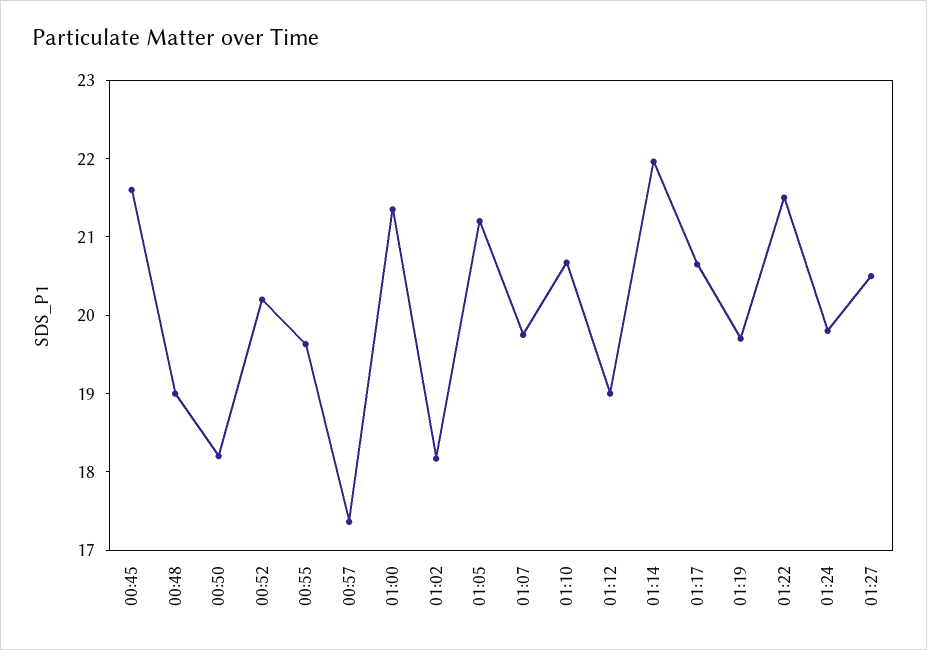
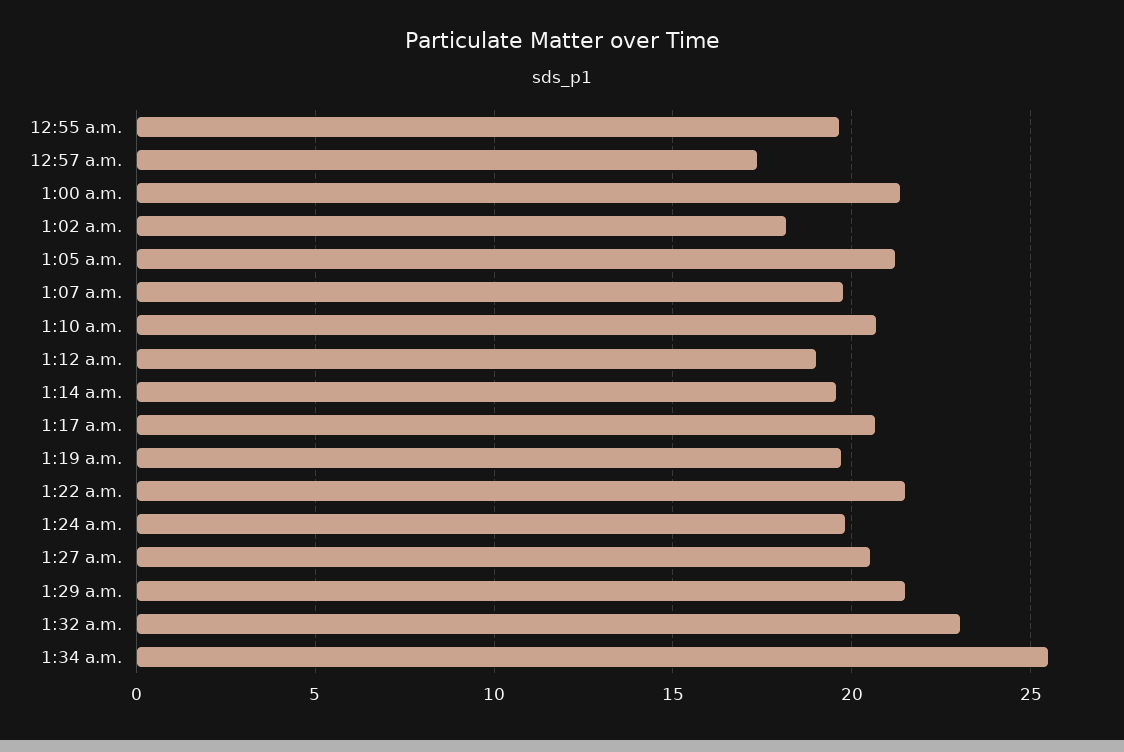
00:45: 21.6 -> none
00:48: 19 -> none
00:50: 18.2 -> none
00:52: 20.2 -> none
01:14: 22 -> 19.5
1:29 a.m.: none -> 21.5
1:32 a.m.: none -> 23
1:34 a.m.: none -> 25.5

